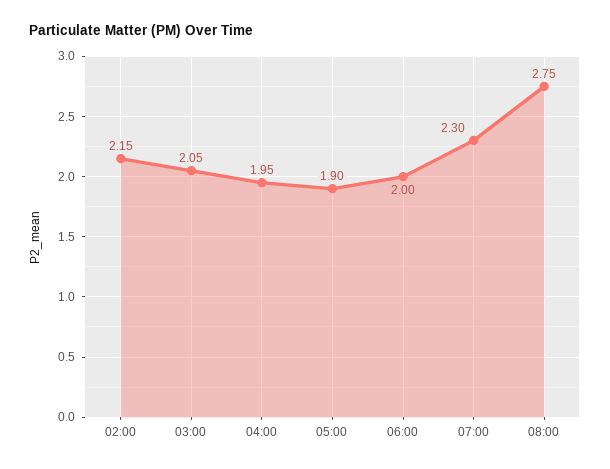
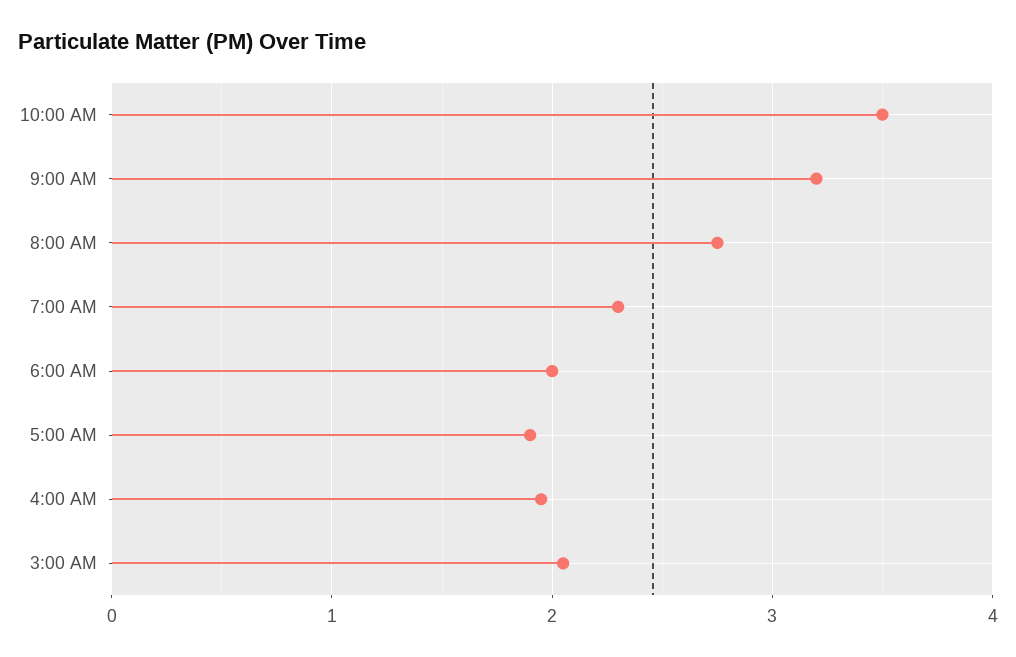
02:00: 2.15 -> none
10:00 AM: none -> 3.5
9:00 AM: none -> 3.2

